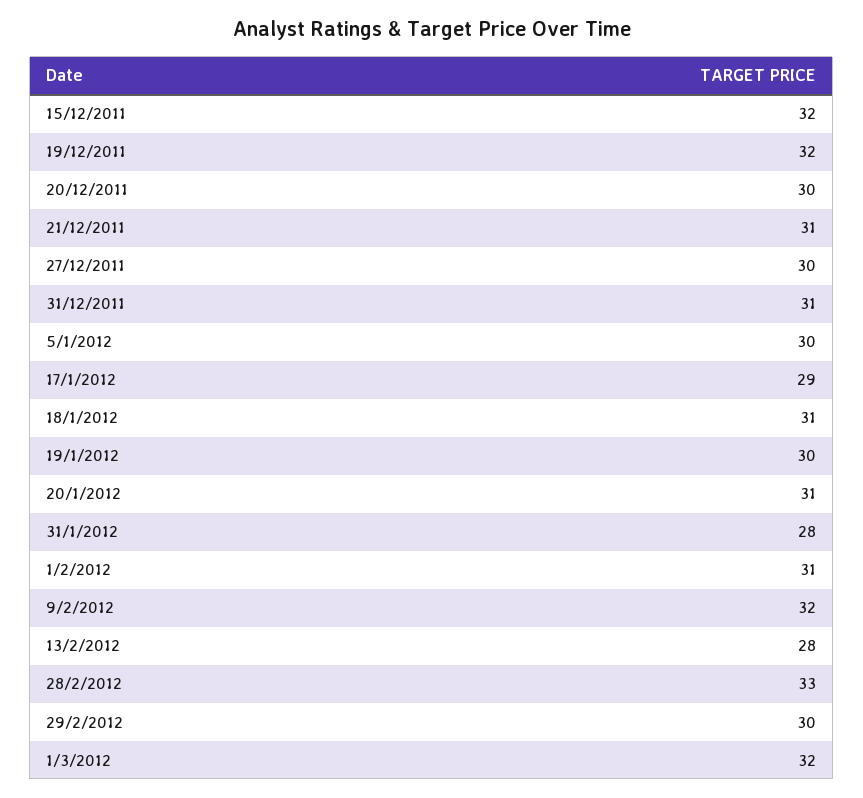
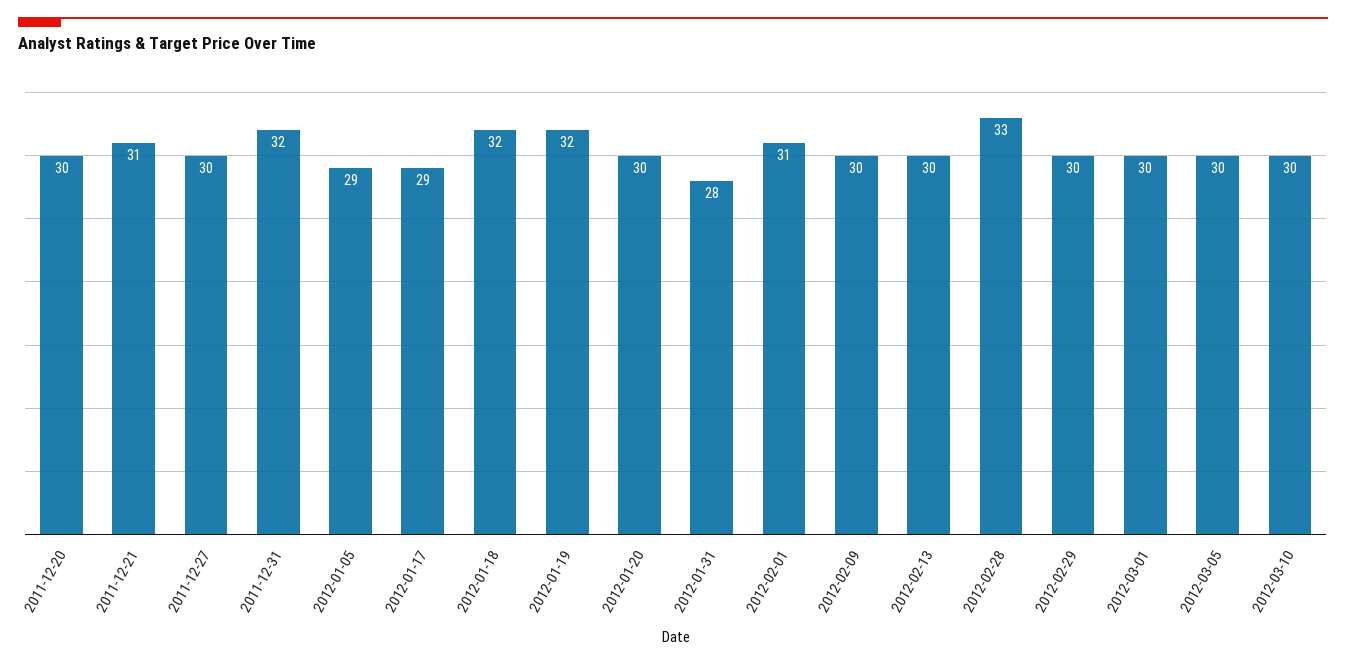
15/12/2011: 32 -> none
19/12/2011: 32 -> none
31/12/2011: 31 -> 32
5/1/2012: 30 -> 29
18/1/2012: 31 -> 32
19/1/2012: 30 -> 32
20/1/2012: 31 -> 30
9/2/2012: 32 -> 30
13/2/2012: 28 -> 30
1/3/2012: 32 -> 30
2012-03-05: none -> 30
2012-03-10: none -> 30

